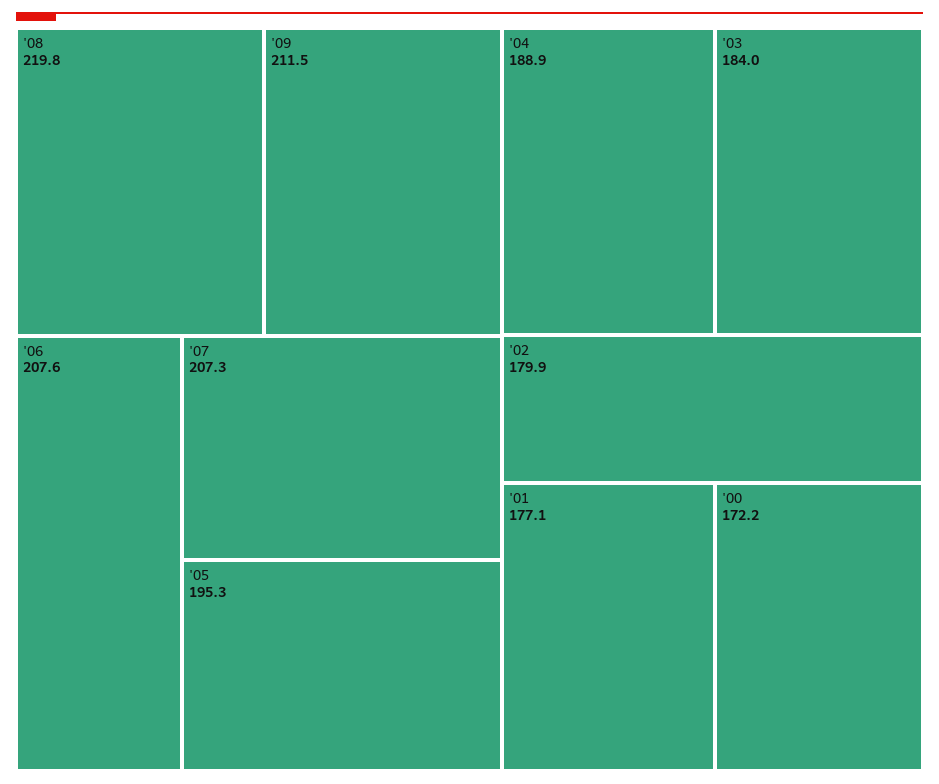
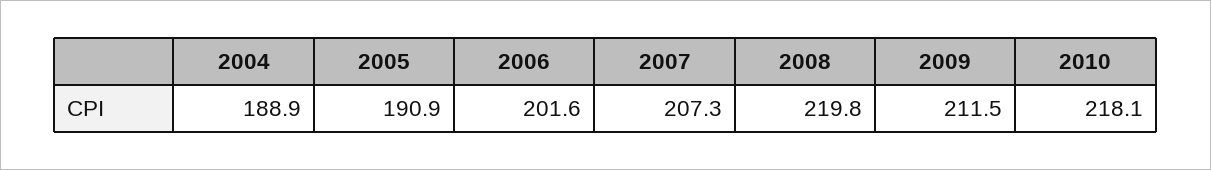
'06: 207.6 -> 201.6
'05: 195.3 -> 190.9
'03: 184 -> none
'02: 179.9 -> none
'01: 177.1 -> none
'00: 172.2 -> none
2010: none -> 218.1

